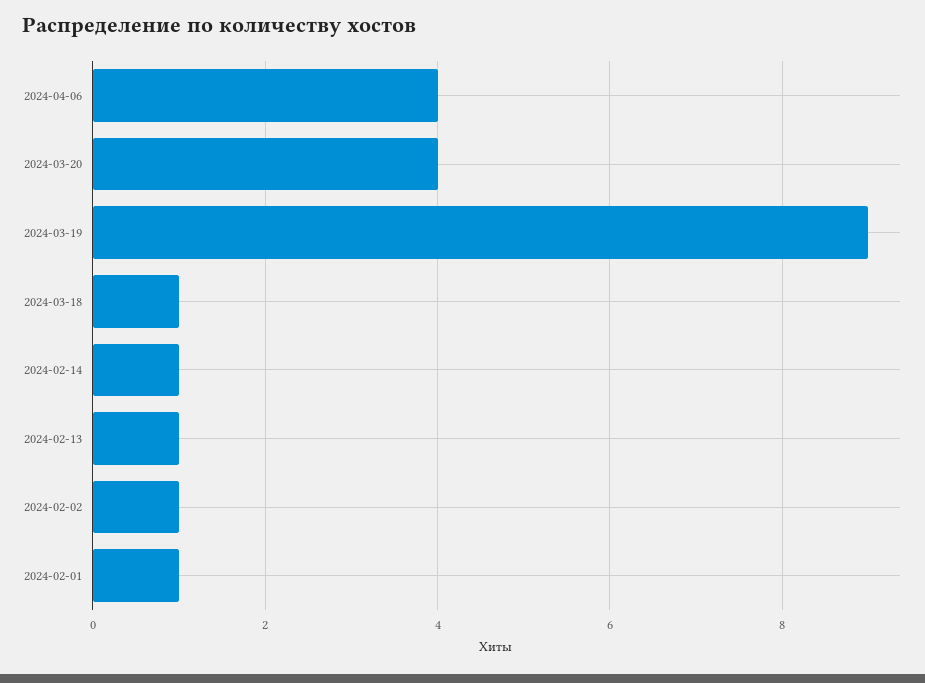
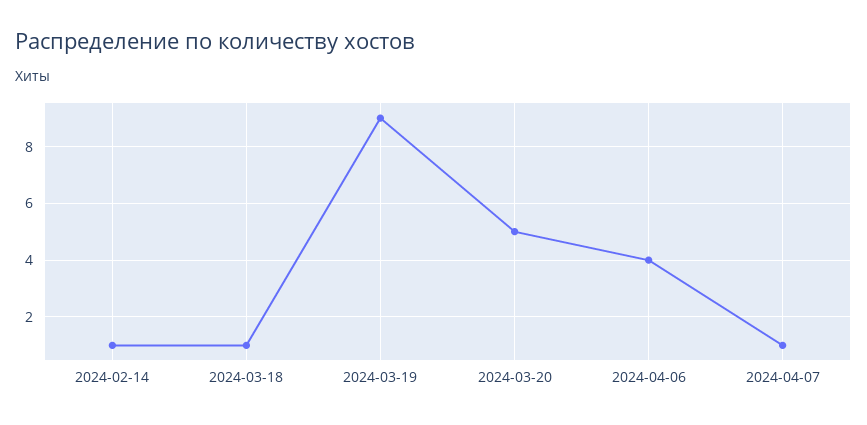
2024-03-20: 4 -> 5
2024-02-13: 1 -> none
2024-02-02: 1 -> none
2024-02-01: 1 -> none
2024-04-07: none -> 1

